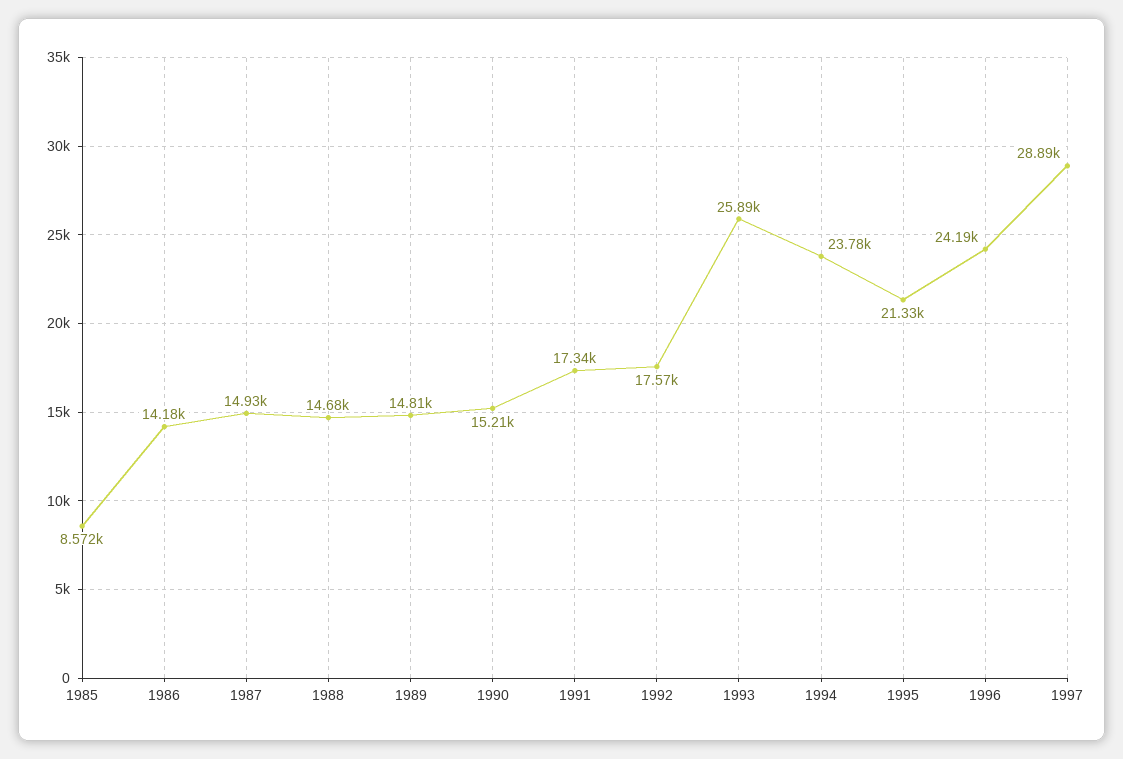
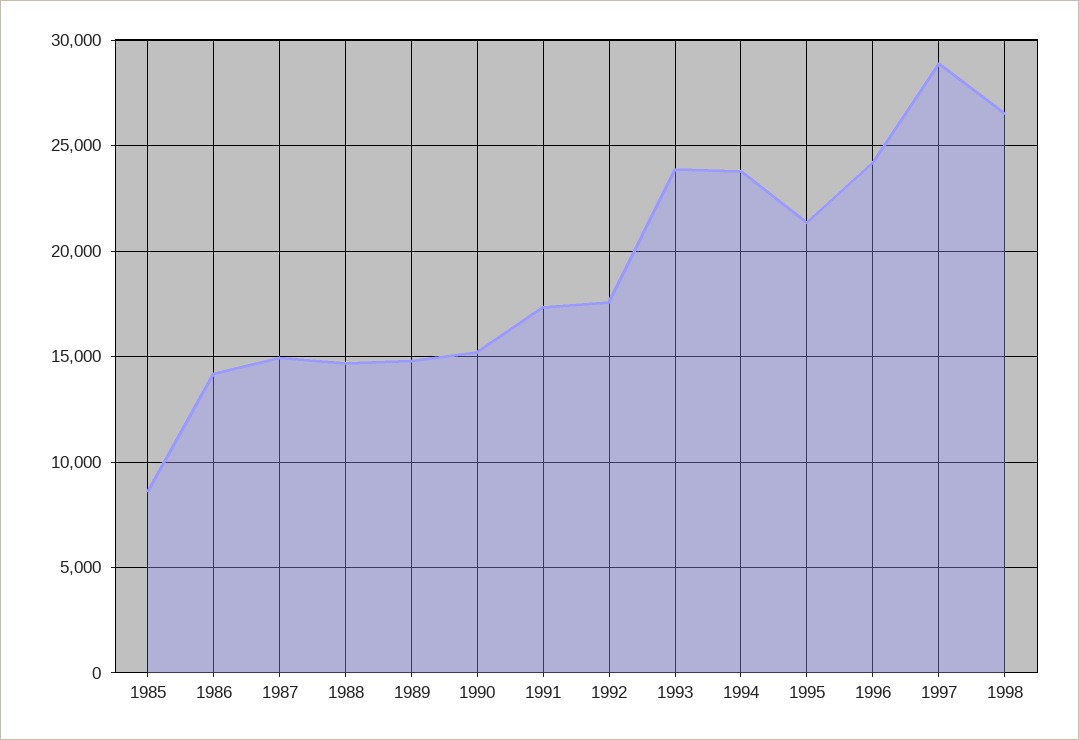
1993: 25890 -> 24000
1998: none -> 26500

